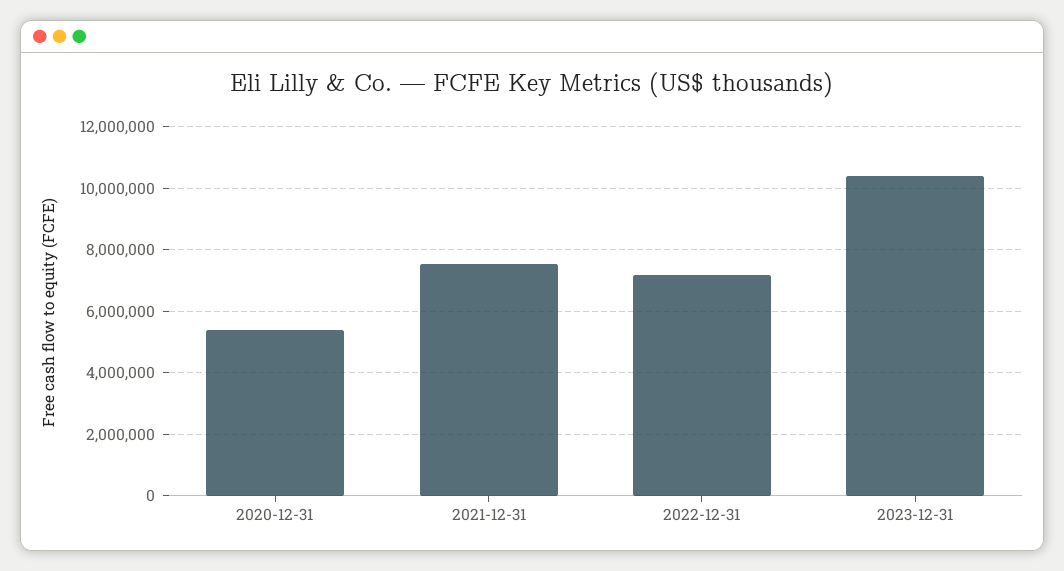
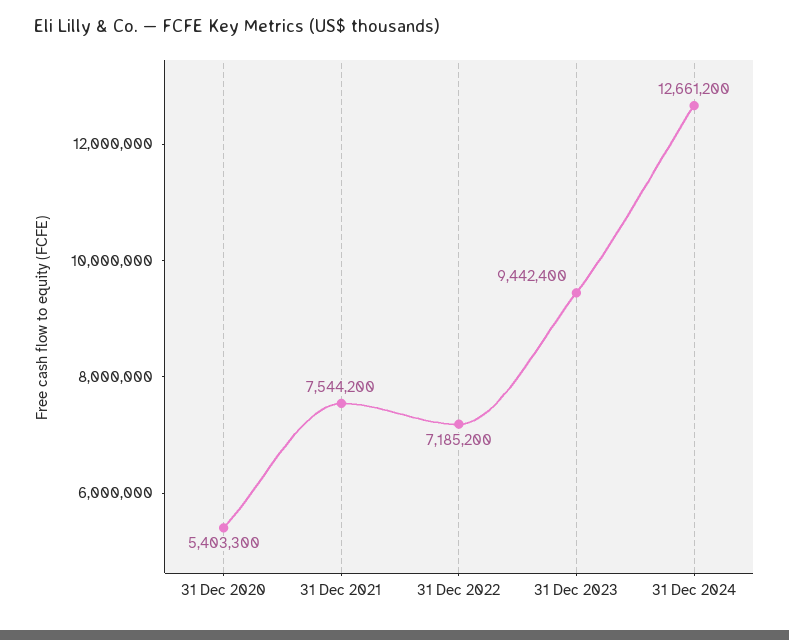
2023-12-31: 10400000 -> 9442400
31 Dec 2024: none -> 12661200

